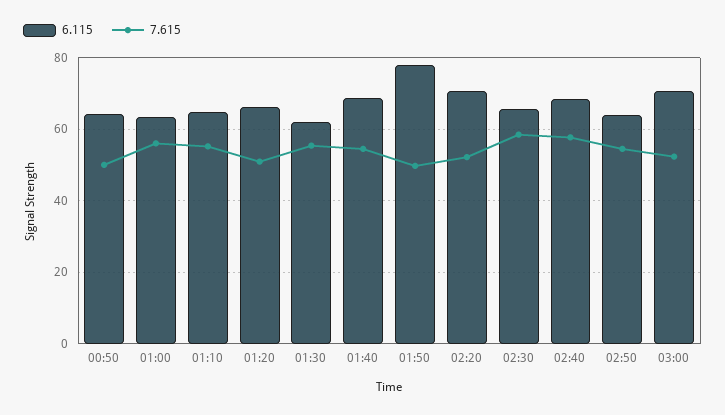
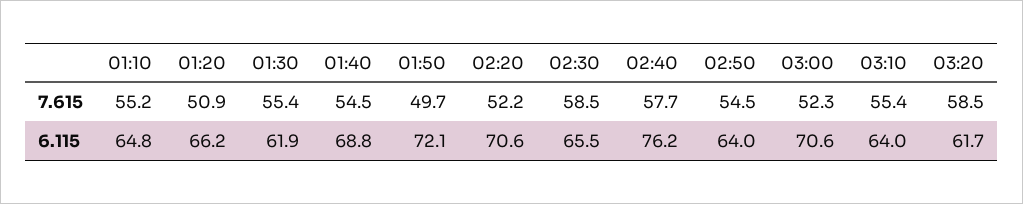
6.115, 00:50: 64 -> none
7.615, 00:50: 50 -> none
6.115, 01:00: 64 -> none
7.615, 01:00: 56 -> none
6.115, 01:50: 78 -> 72.1
6.115, 02:40: 68 -> 76.2
7.615, 03:10: none -> 55.4
7.615, 03:20: none -> 58.5
6.115, 03:10: none -> 64
6.115, 03:20: none -> 61.7

